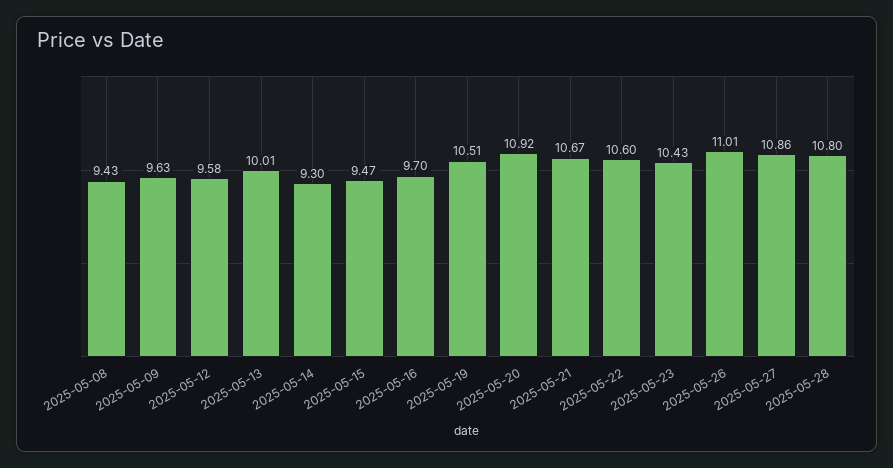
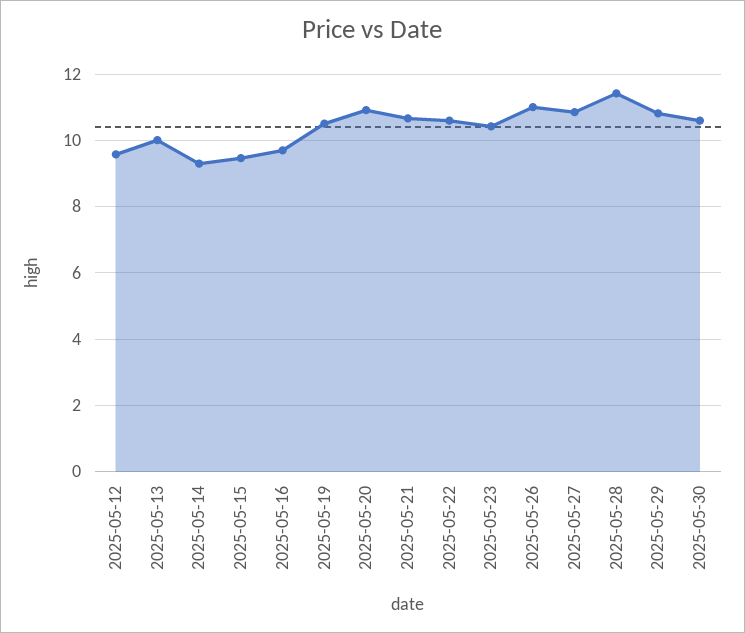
2025-05-08: 9.43 -> none
2025-05-09: 9.63 -> none
2025-05-28: 10.8 -> 11.4
2025-05-29: none -> 10.8
2025-05-30: none -> 10.6

